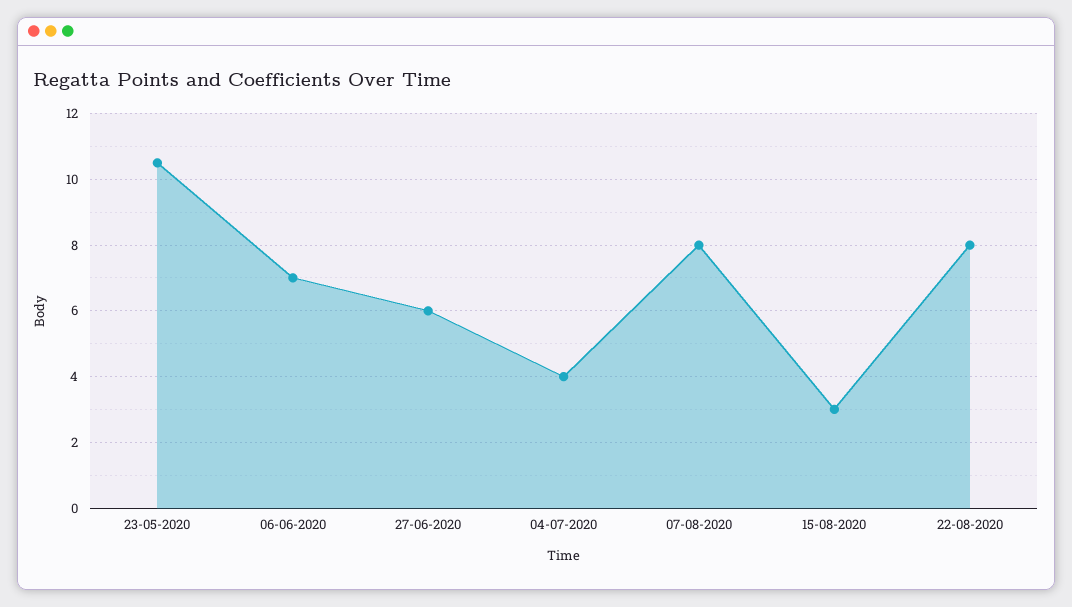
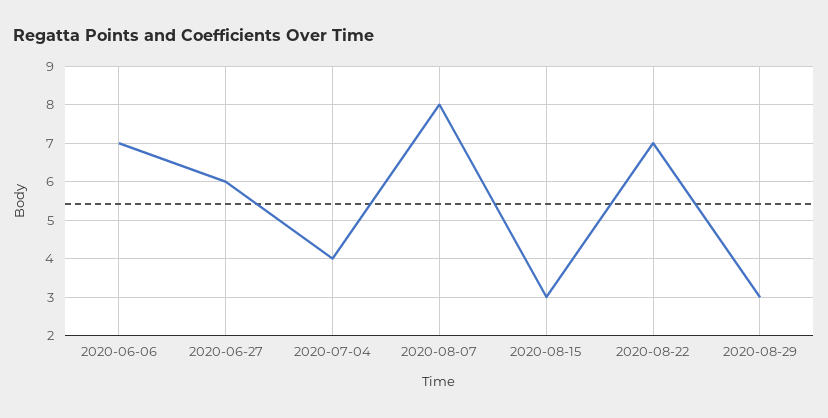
23-05-2020: 10.5 -> none
22-08-2020: 8 -> 7
2020-08-29: none -> 3

